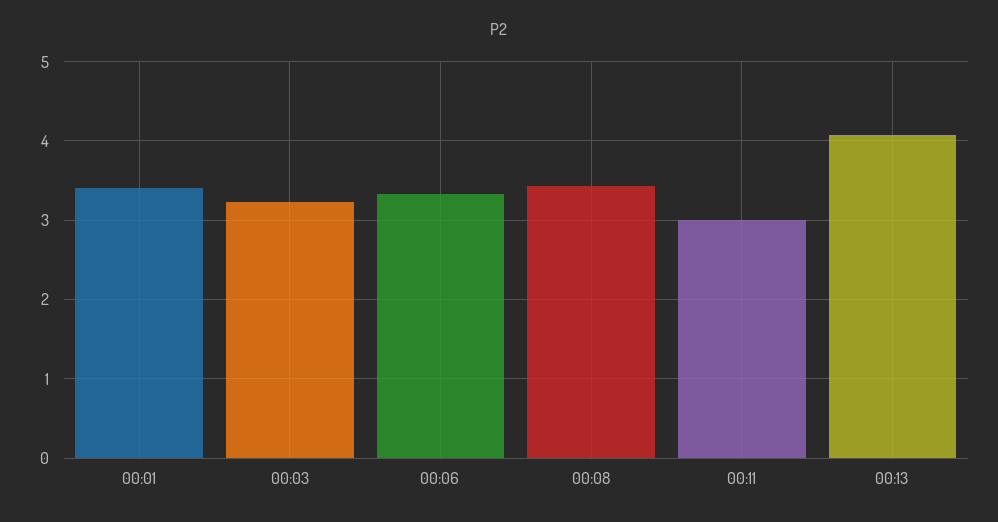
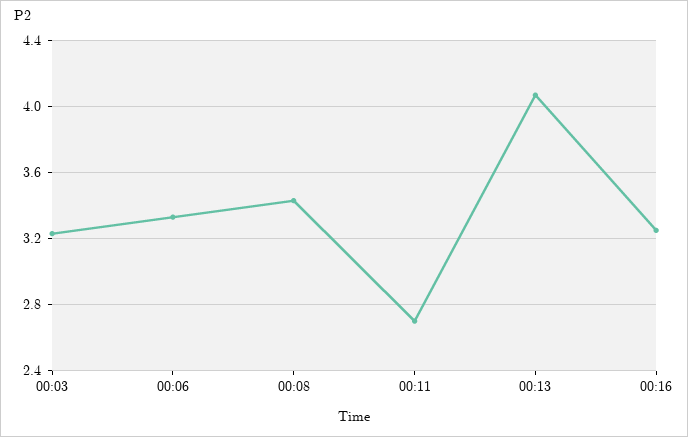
00:01: 3.4 -> none
00:11: 3 -> 2.7
00:16: none -> 3.25

